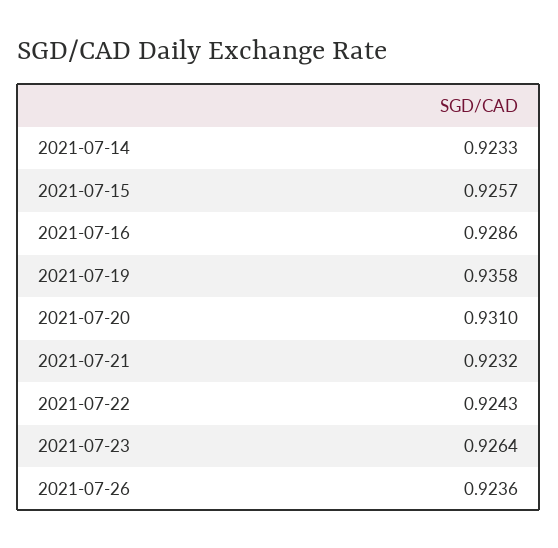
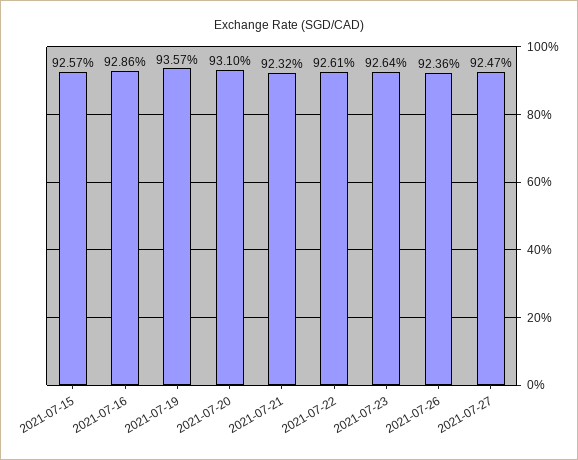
2021-07-14: 0.9233 -> none
2021-07-19: 0.9358 -> 0.9357
2021-07-22: 0.9243 -> 0.9261
2021-07-27: none -> 0.9247

